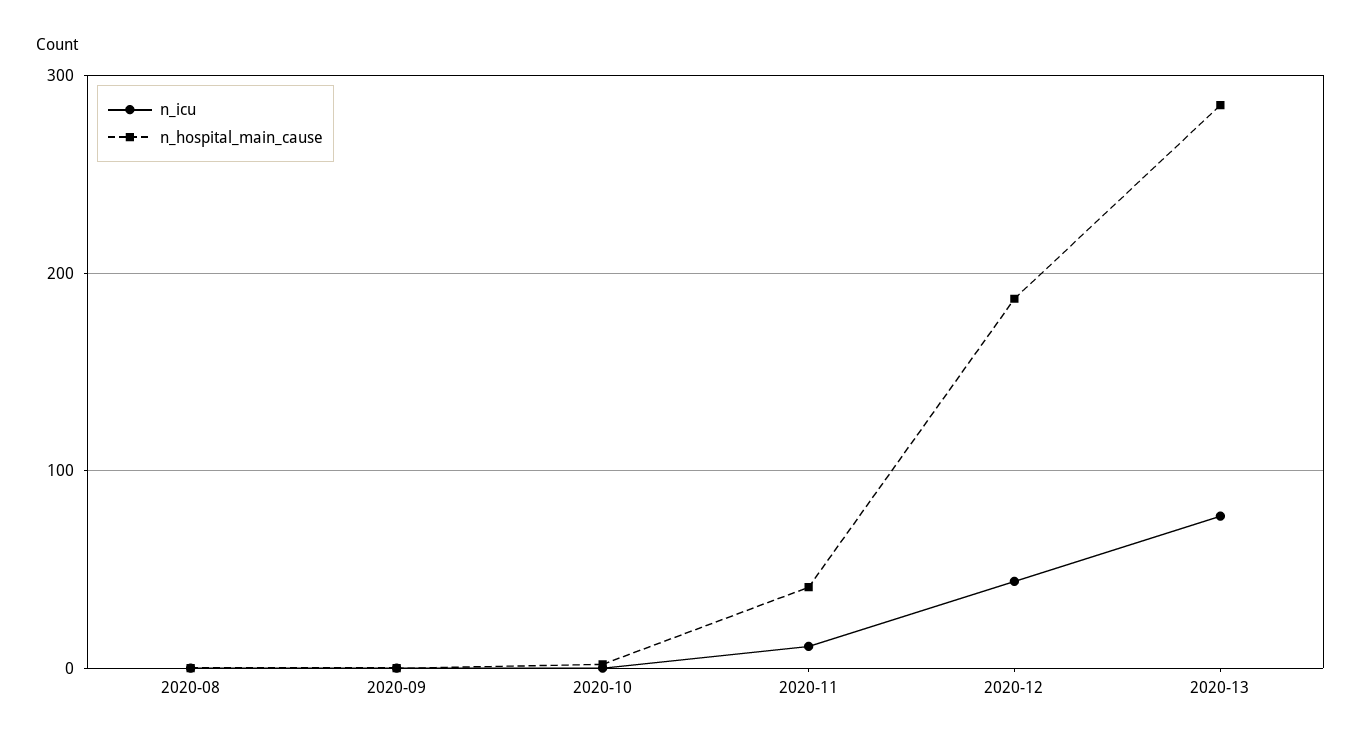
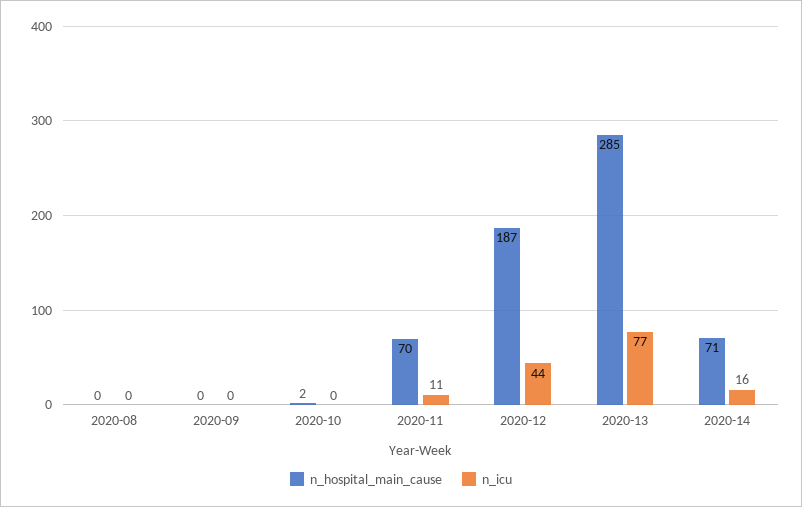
n_hospital_main_cause, 2020-11: 40 -> 70
n_hospital_main_cause, 2020-14: none -> 71
n_icu, 2020-14: none -> 16

